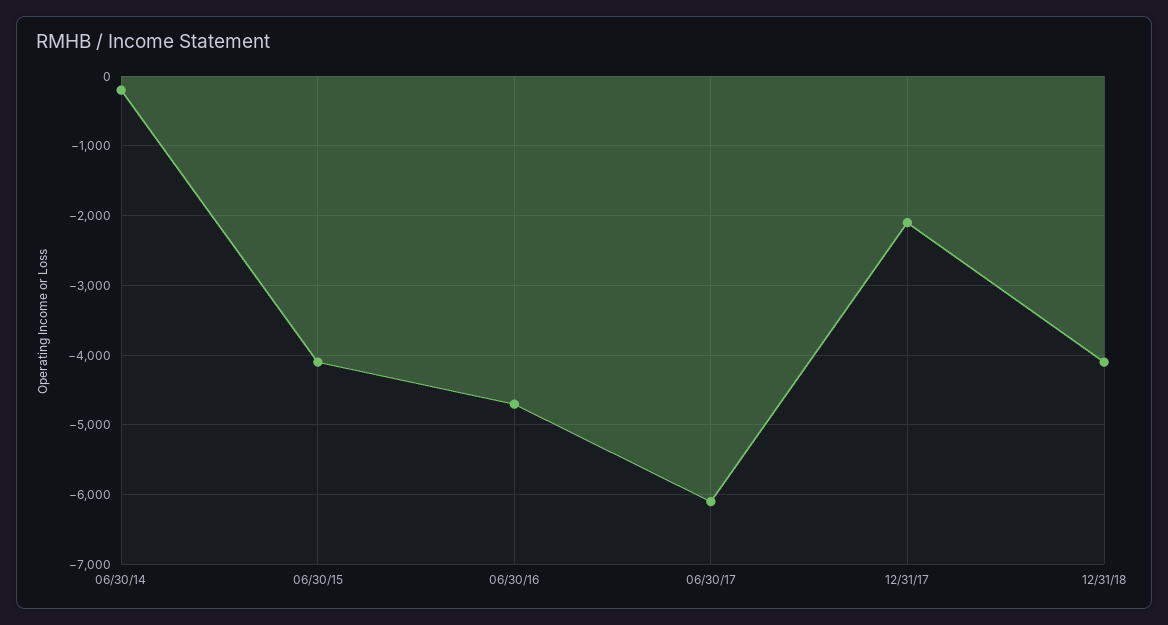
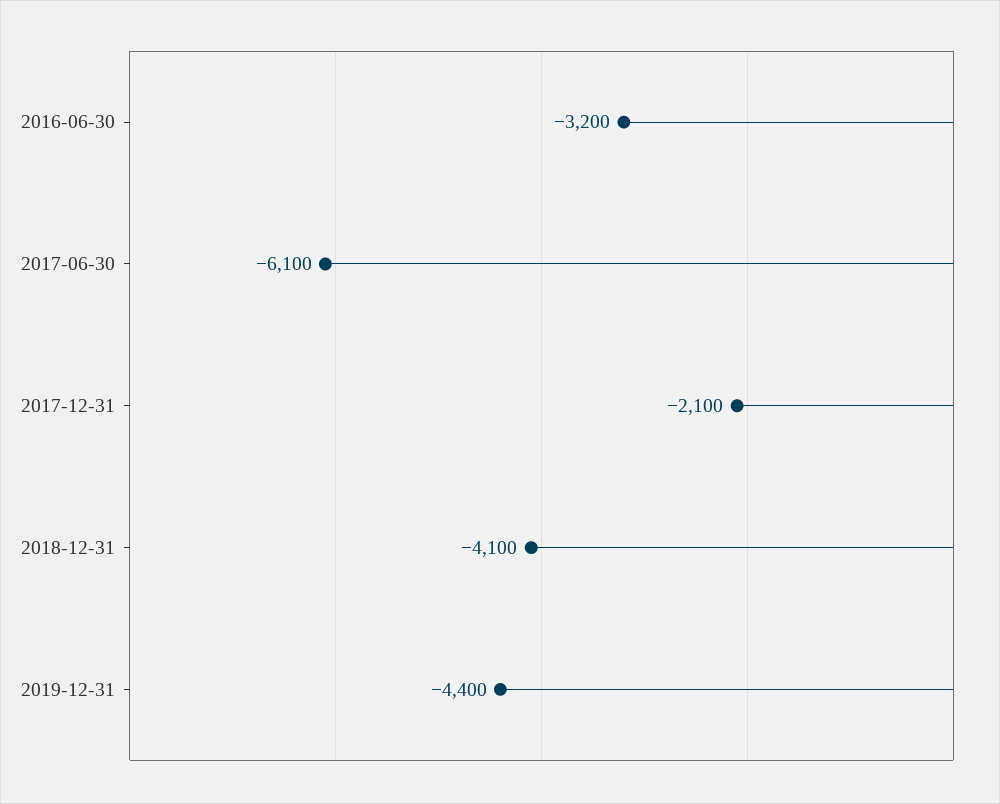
06/30/14: -200 -> none
06/30/15: -4100 -> none
06/30/16: -4700 -> -3200
2019-12-31: none -> -4400

